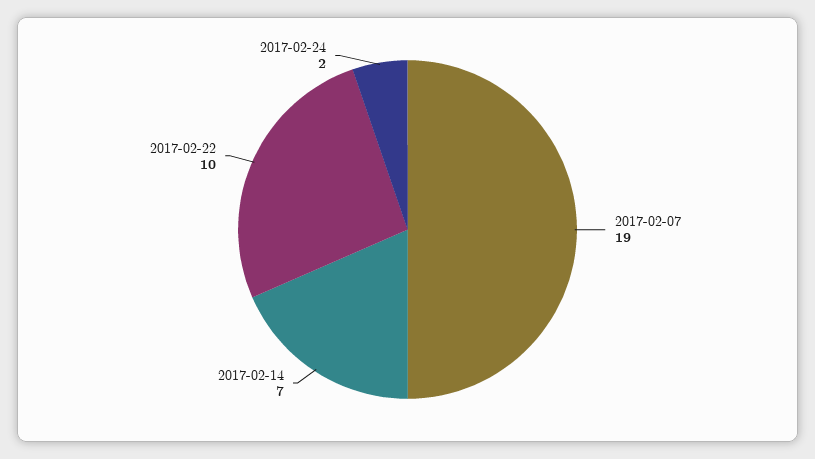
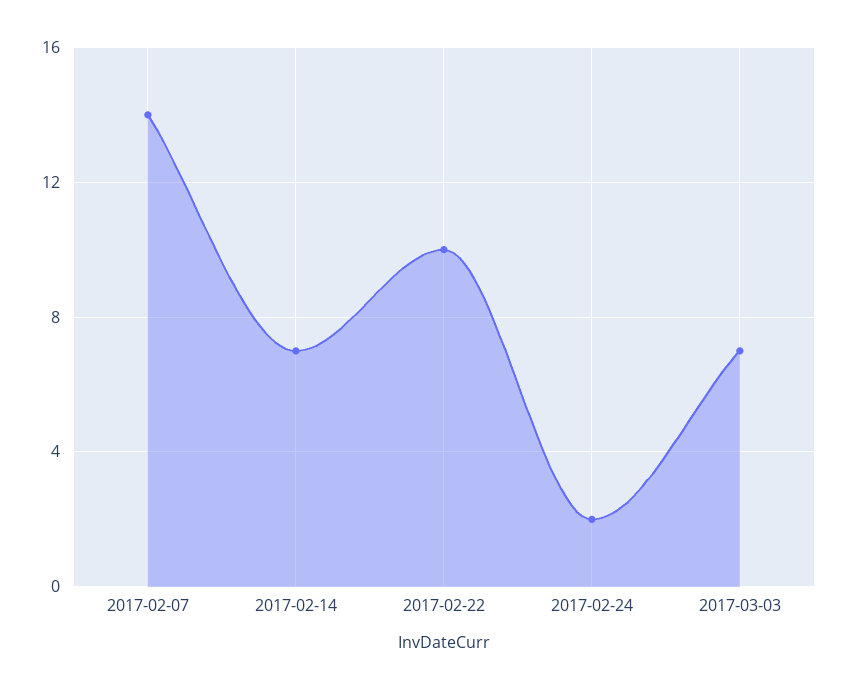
2017-02-07: 19 -> 14
2017-03-03: none -> 7

